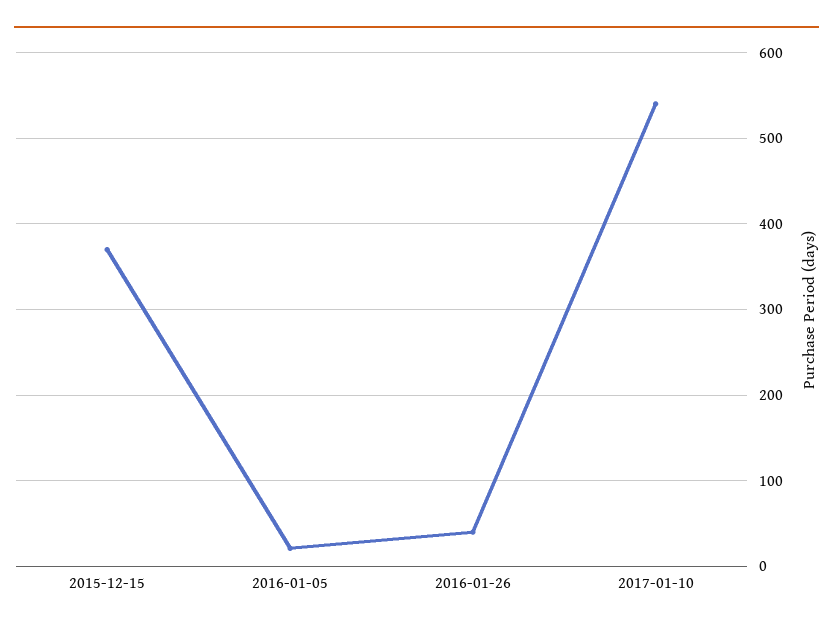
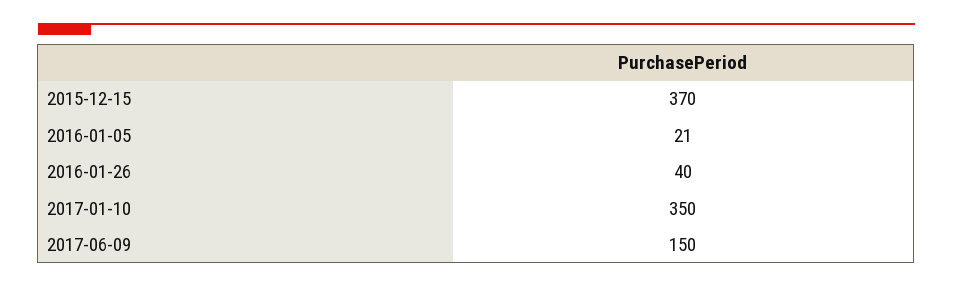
2017-01-10: 540 -> 350
2017-06-09: none -> 150

